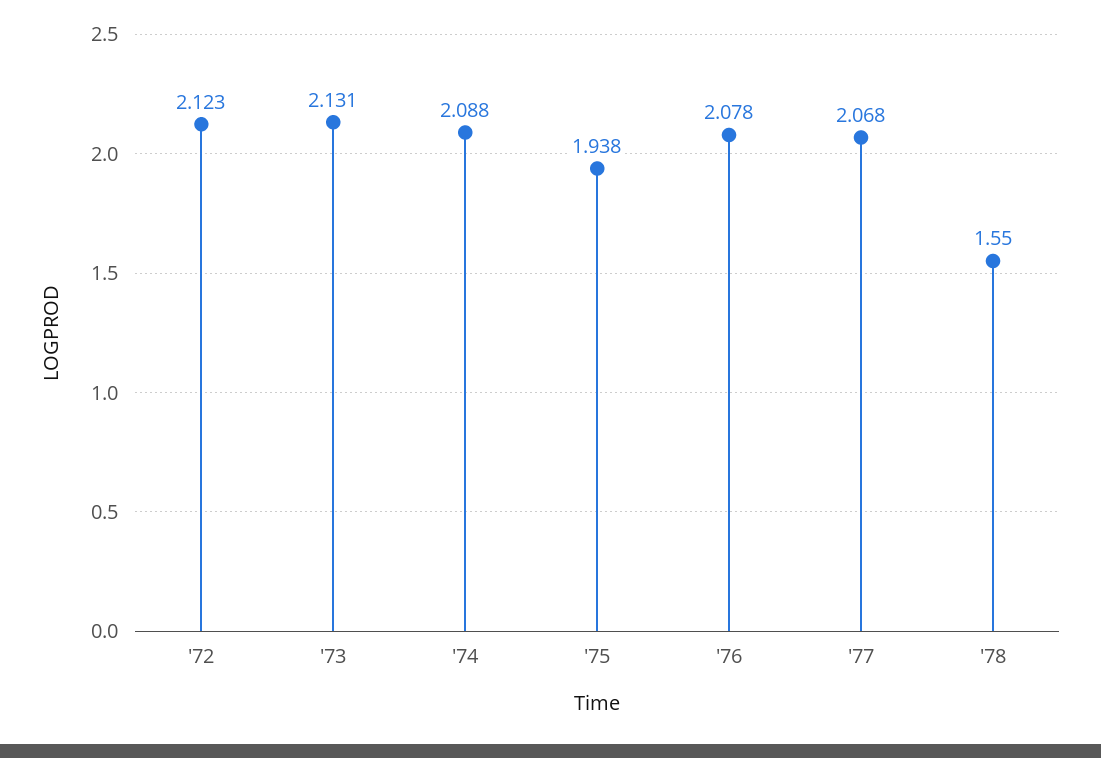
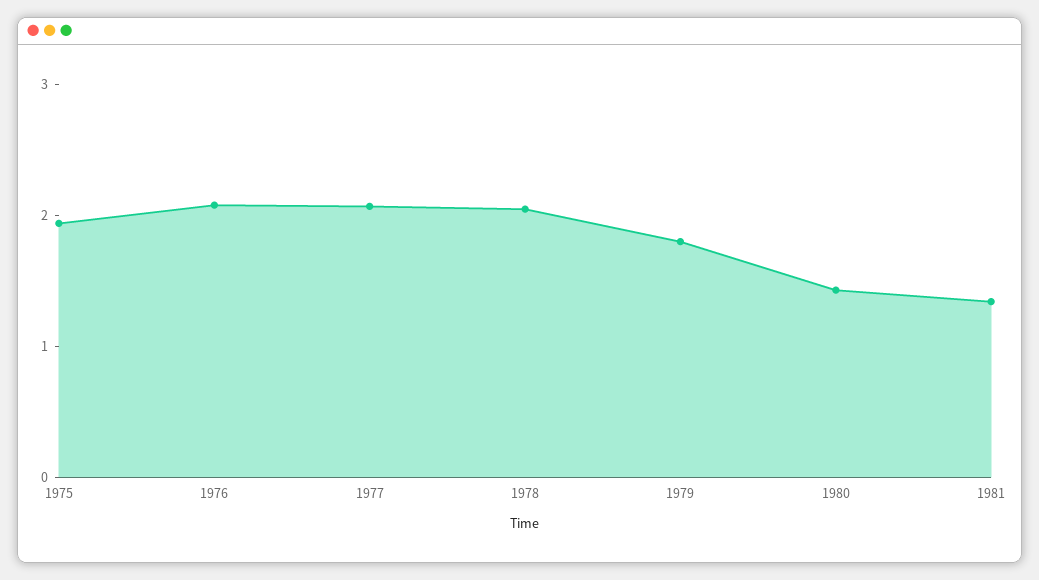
'72: 2.123 -> none
'73: 2.131 -> none
'74: 2.088 -> none
'78: 1.55 -> 2
1979: none -> 1.8
1980: none -> 1.4
1981: none -> 1.4

